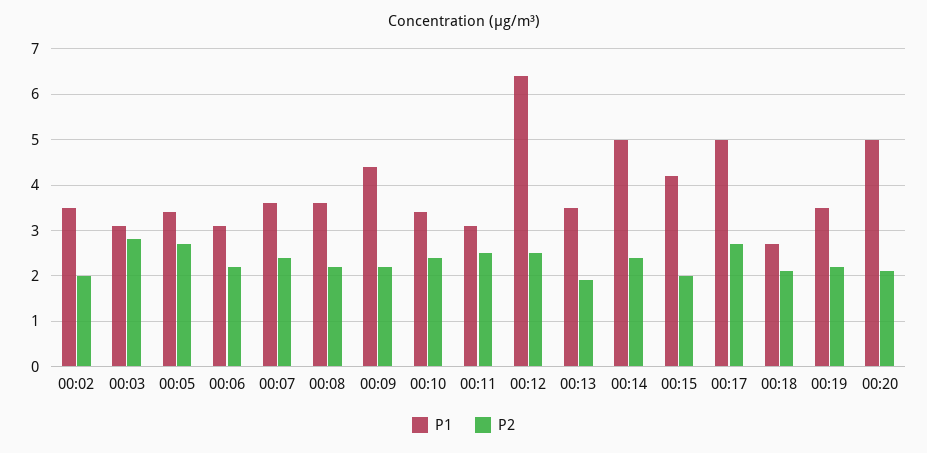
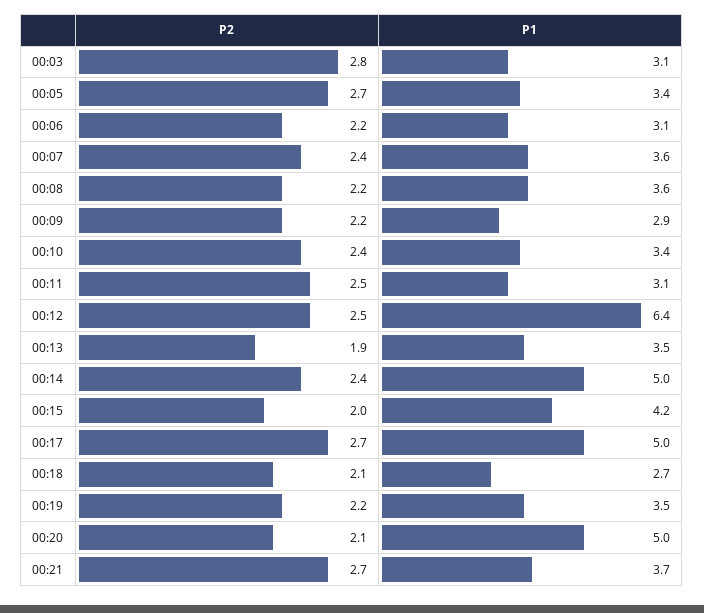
P1, 00:02: 3.5 -> none
P2, 00:02: 2 -> none
P1, 00:09: 4.5 -> 2.9
P2, 00:21: none -> 2.7
P1, 00:21: none -> 3.7

